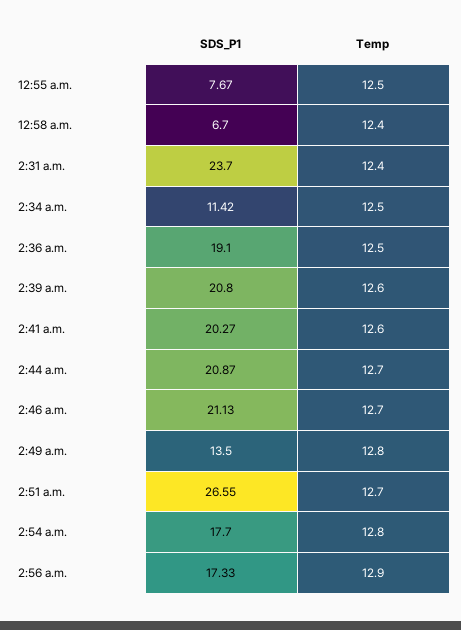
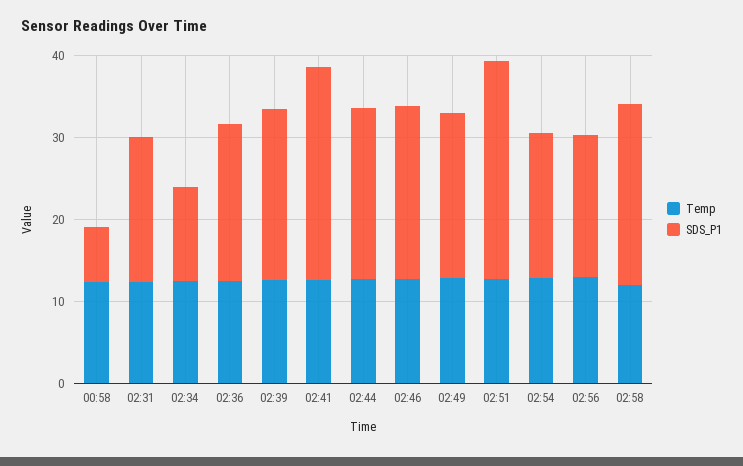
SDS_P1, 12:55 a.m.: 7.67 -> none
Temp, 12:55 a.m.: 12.5 -> none
SDS_P1, 2:31 a.m.: 23.7 -> 18
SDS_P1, 2:41 a.m.: 20.27 -> 26
SDS_P1, 2:49 a.m.: 13.5 -> 20
Temp, 02:58: none -> 12
SDS_P1, 02:58: none -> 22

